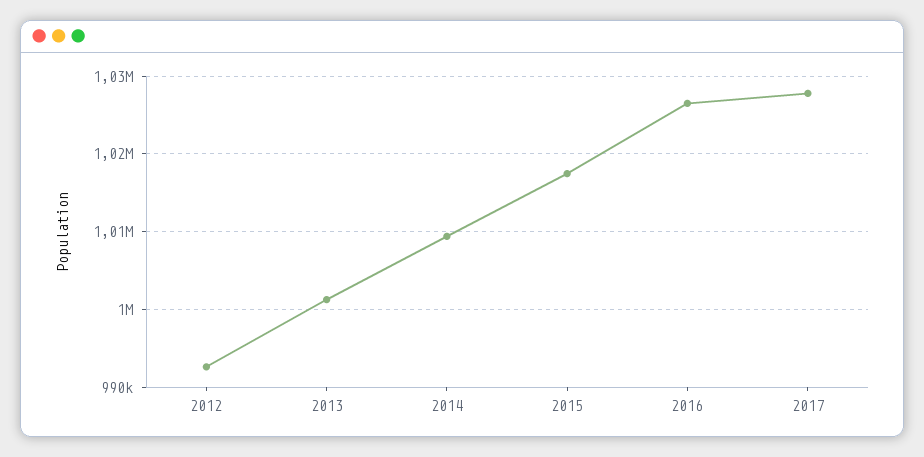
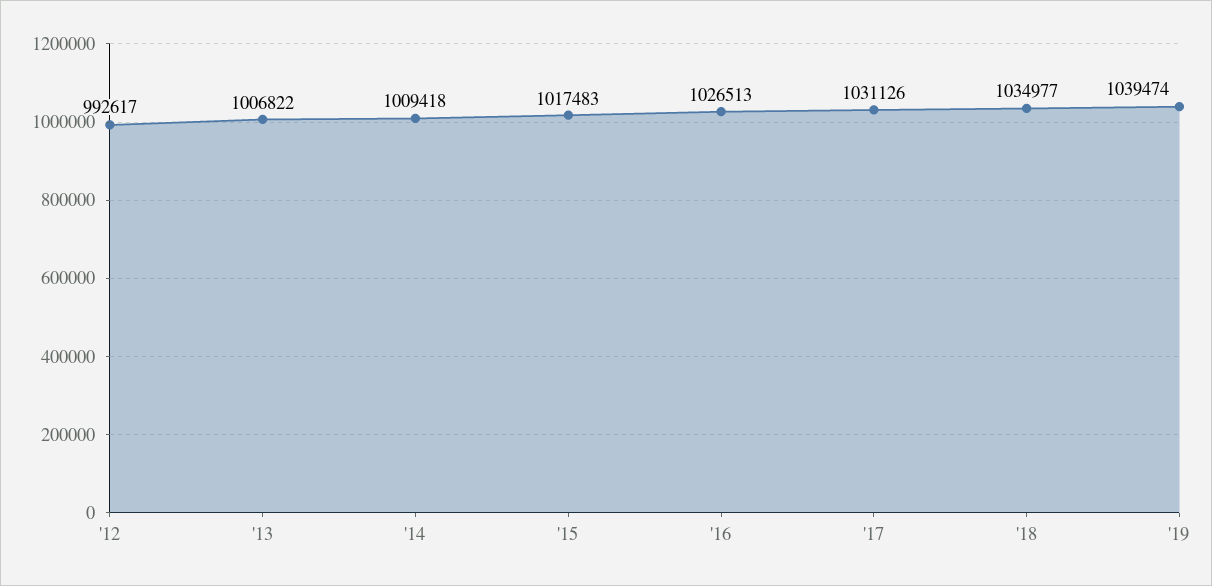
2013: 1001000 -> 1006822
2017: 1028000 -> 1031126
'18: none -> 1034977
'19: none -> 1039474

